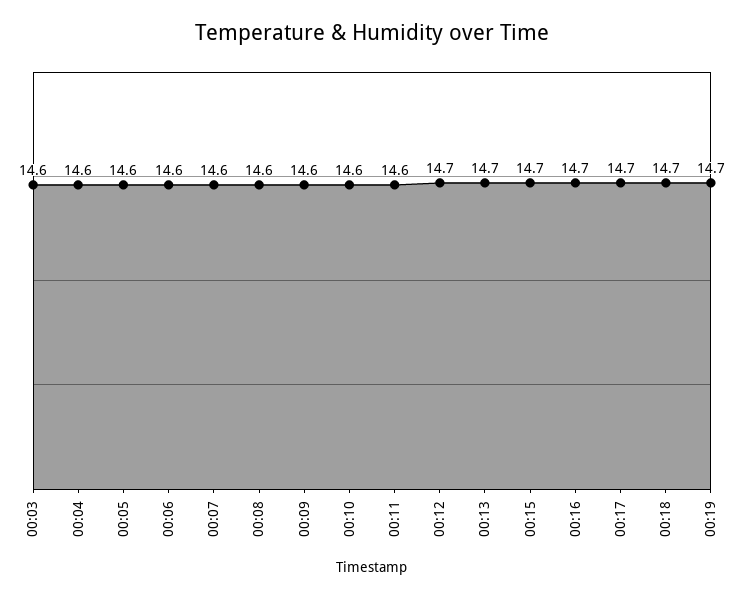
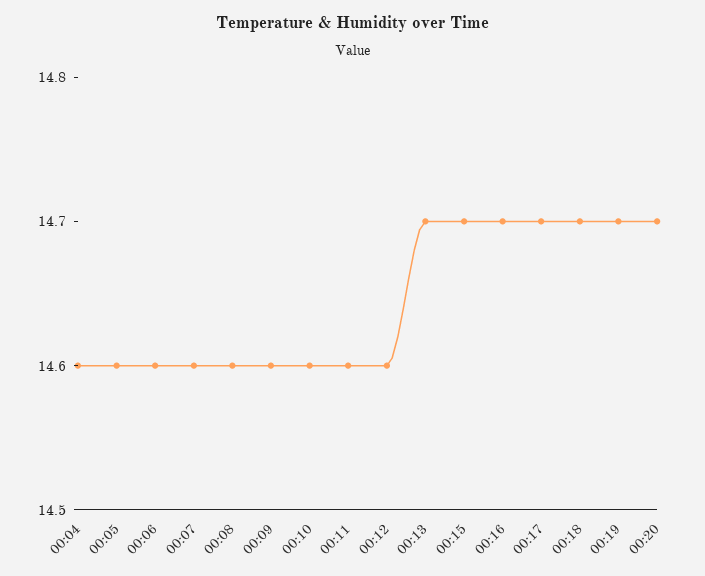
00:03: 14.6 -> none
00:12: 14.7 -> 14.6
00:20: none -> 14.7

